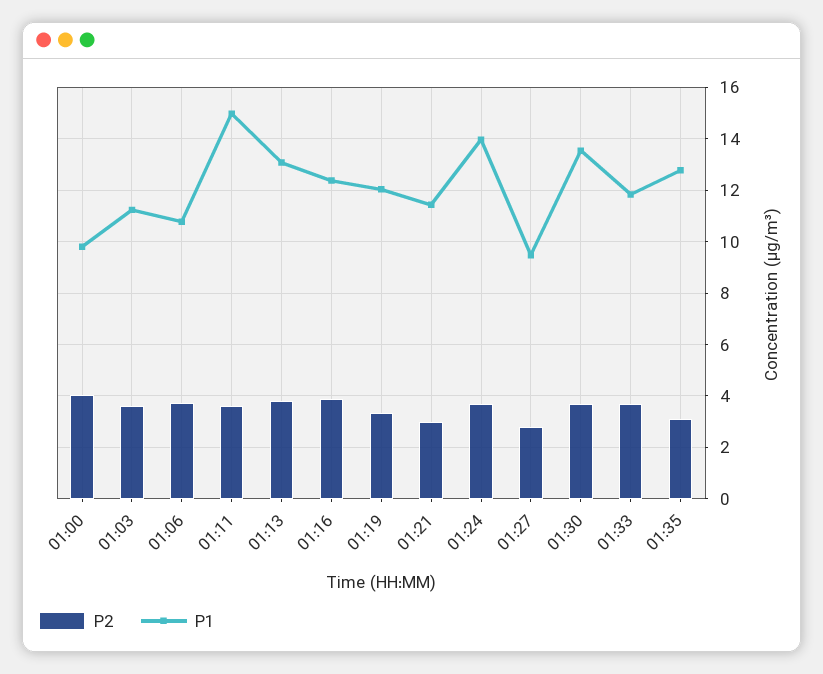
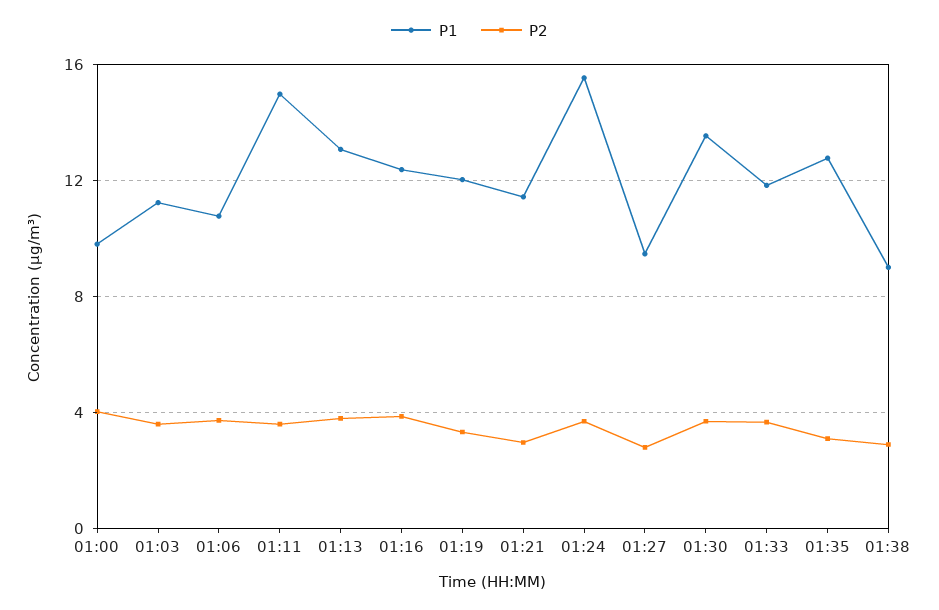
P1, 01:24: 14 -> 15.5
P1, 01:38: none -> 9
P2, 01:38: none -> 3

